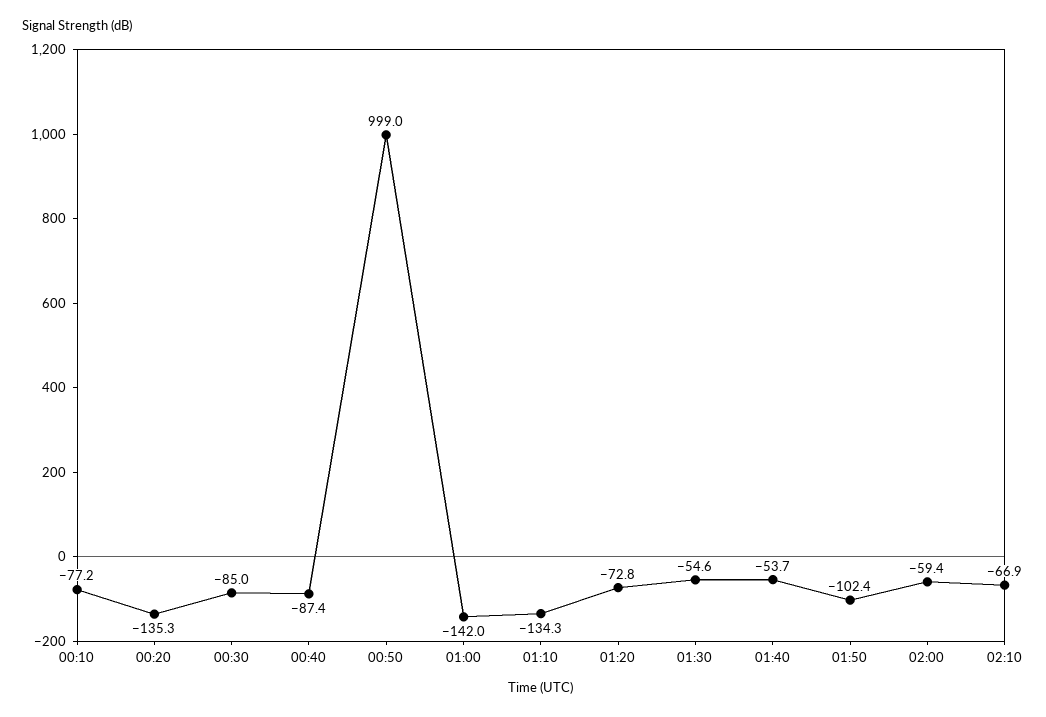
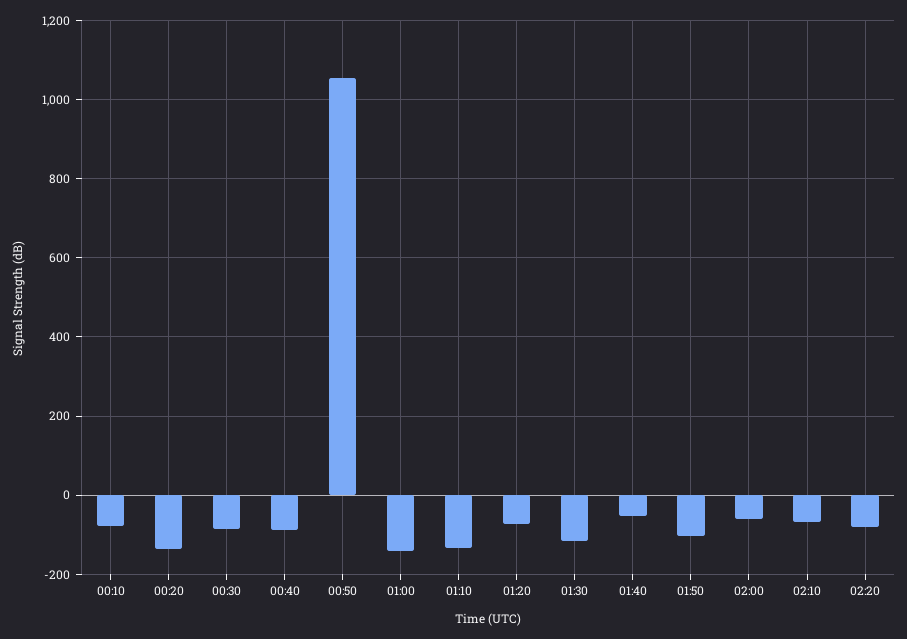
00:50: 999 -> 1060
01:30: -54.6 -> -120
02:20: none -> -80

